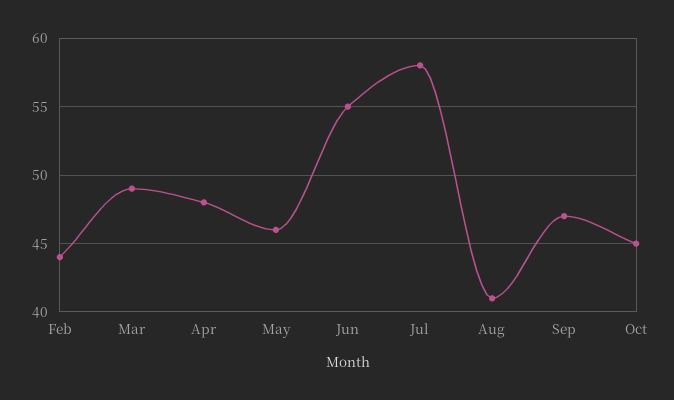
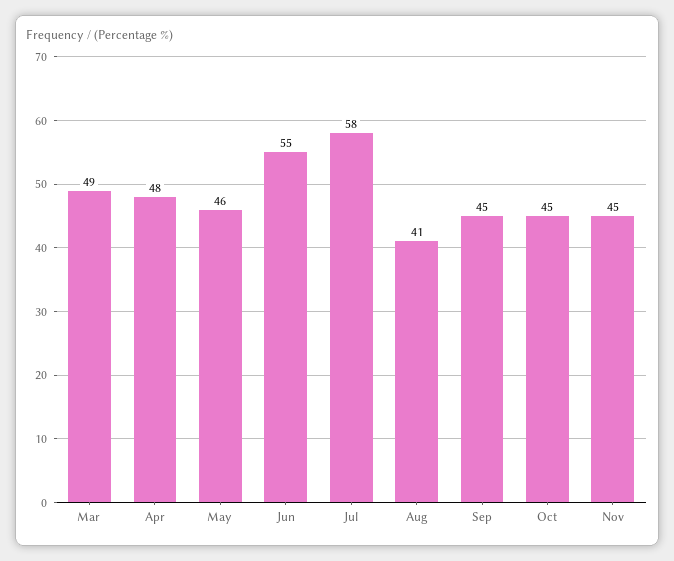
Feb: 44 -> none
Sep: 47 -> 45
Nov: none -> 45

